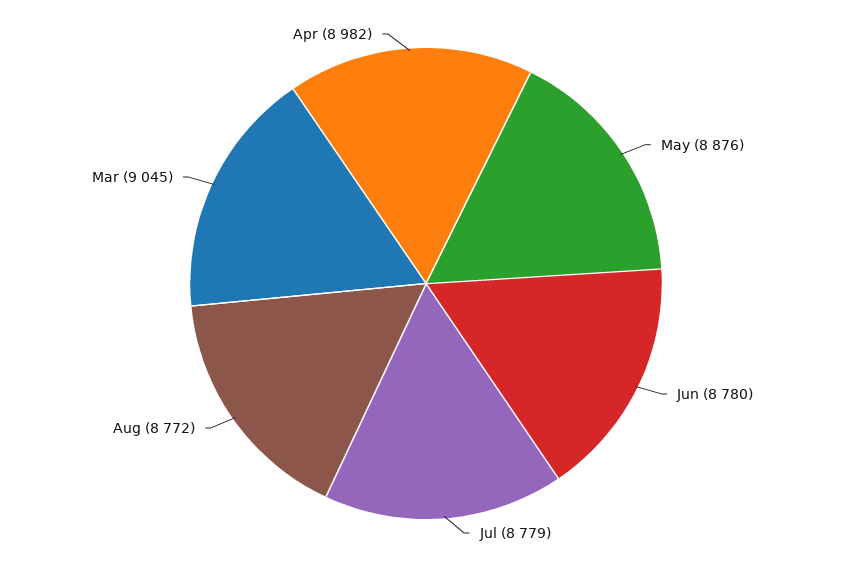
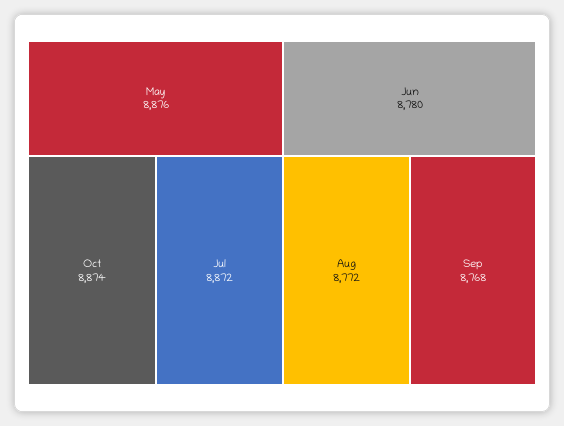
Jul: 8779 -> 8872
Mar: 9045 -> none
Apr: 8982 -> none
Oct: none -> 8874
Sep: none -> 8768

